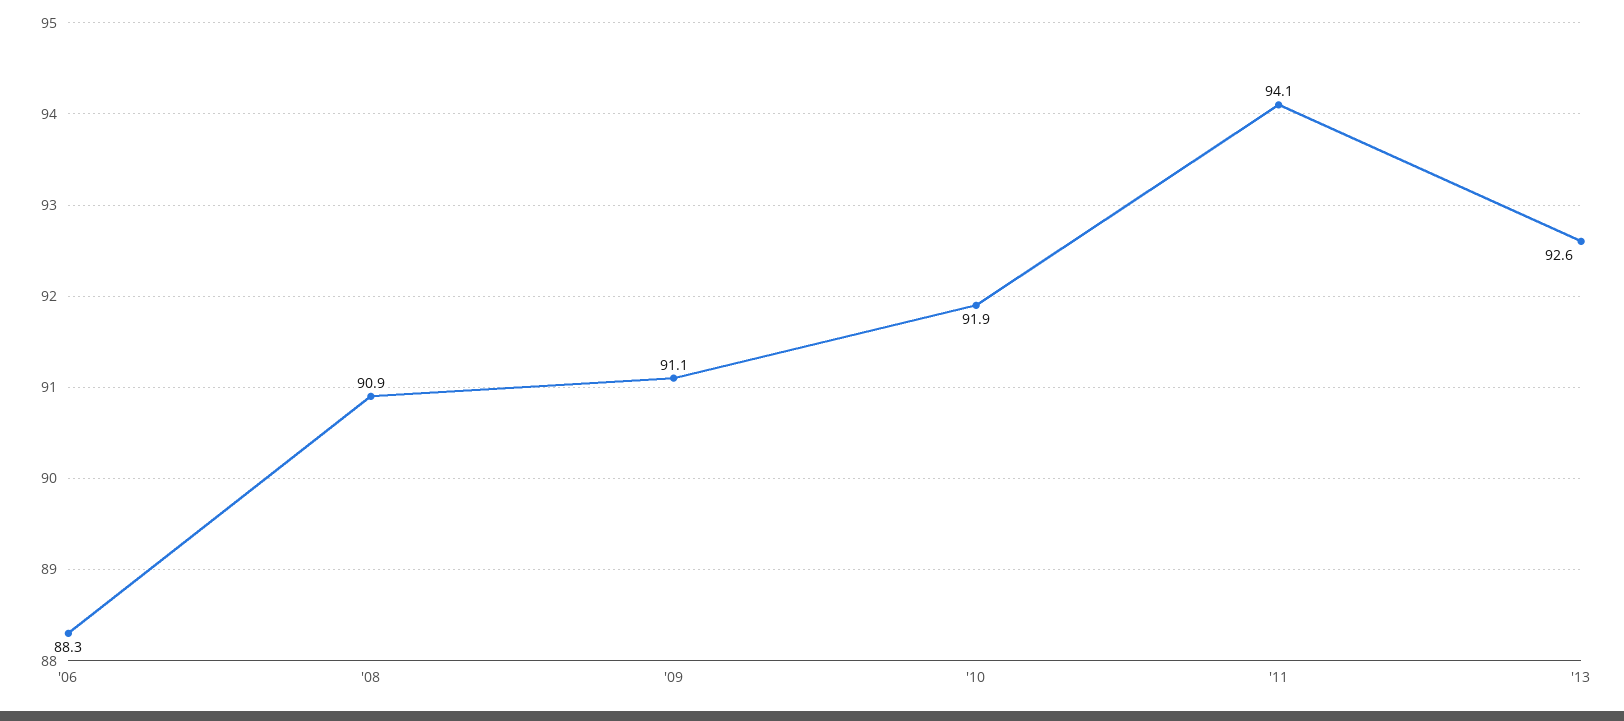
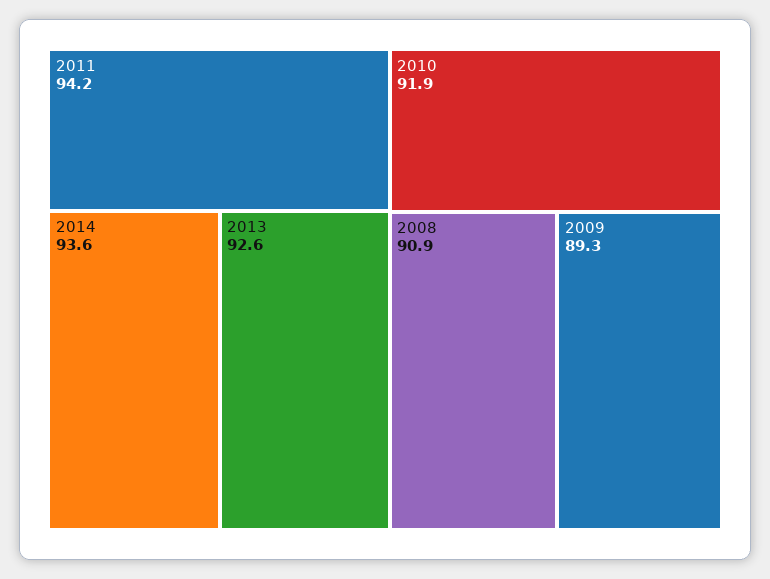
'06: 88.3 -> none
'09: 91.1 -> 89.3
'11: 94.1 -> 94.2
2014: none -> 93.6

